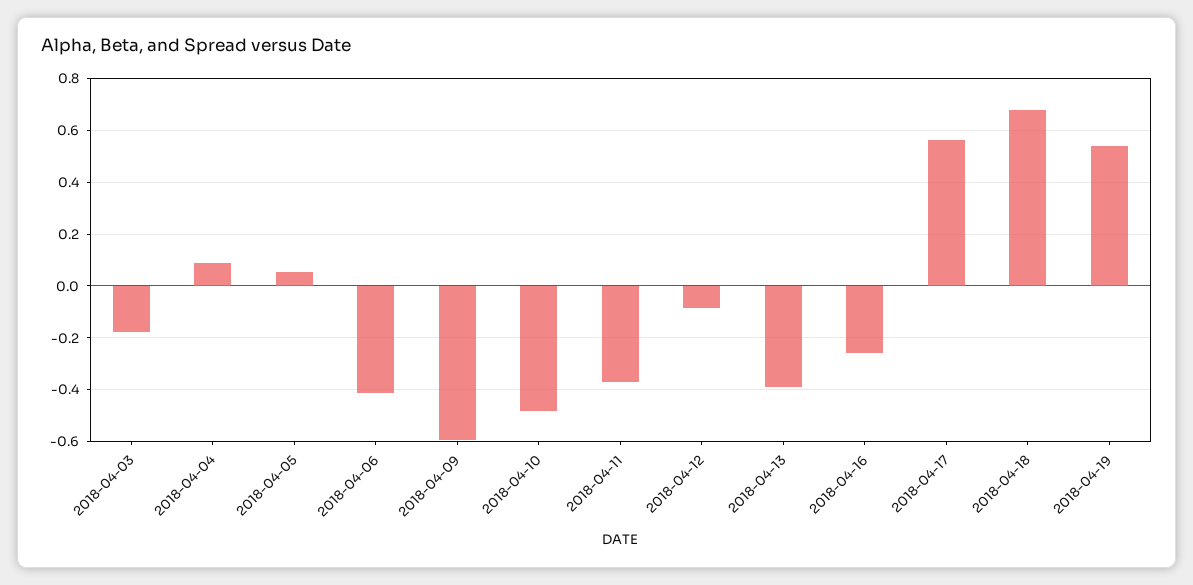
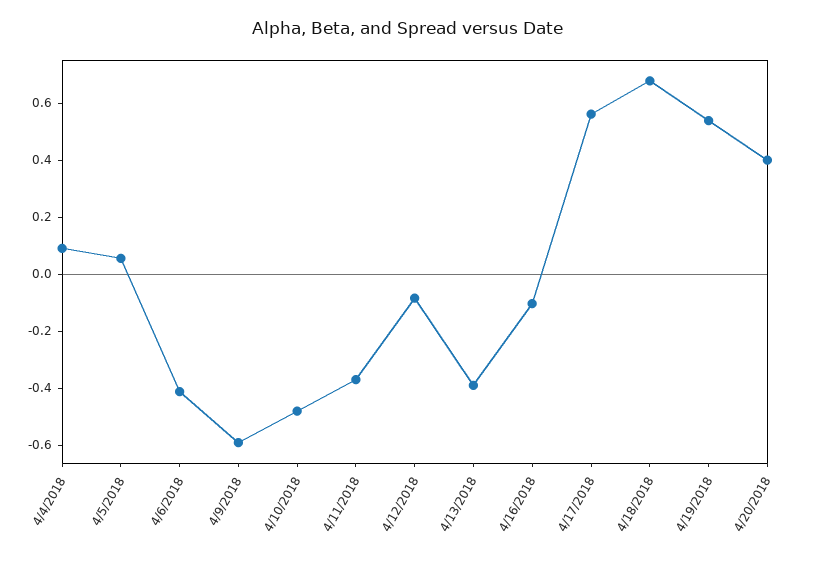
2018-04-03: -0.175 -> none
2018-04-16: -0.25 -> -0.1
4/20/2018: none -> 0.4

